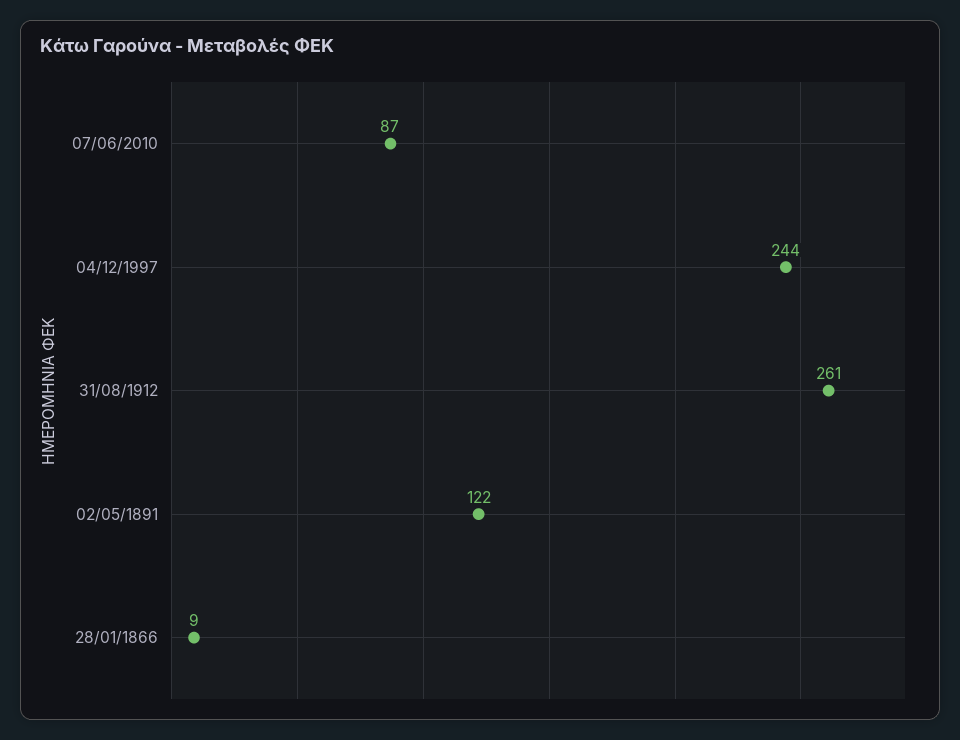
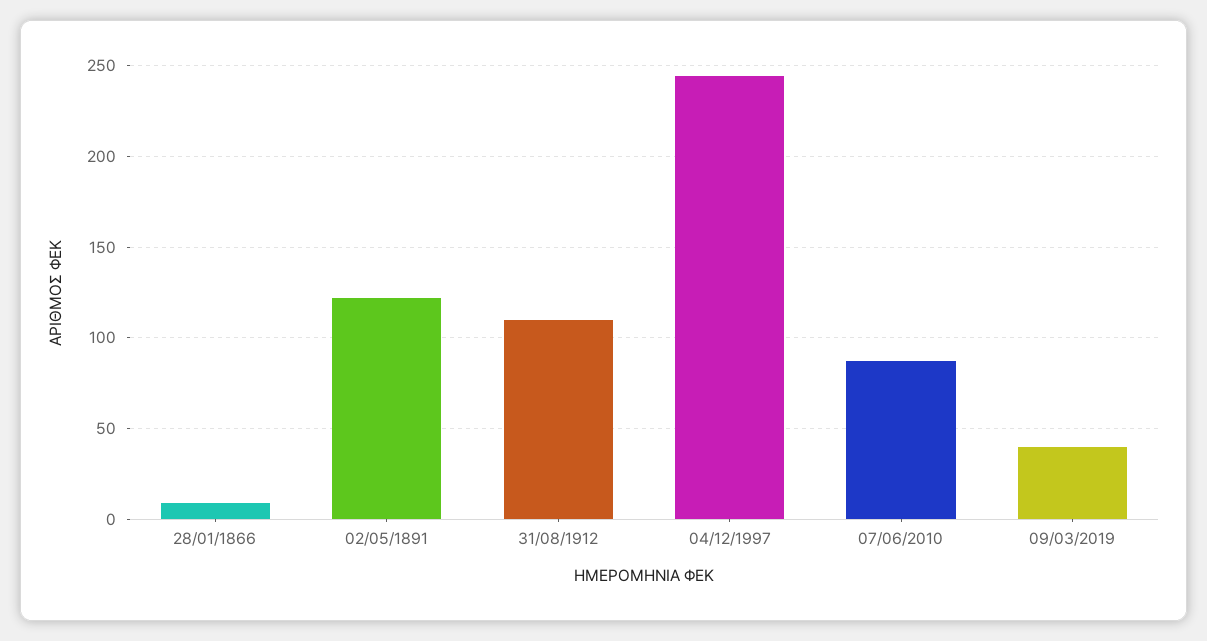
31/08/1912: 261 -> 110
09/03/2019: none -> 40

